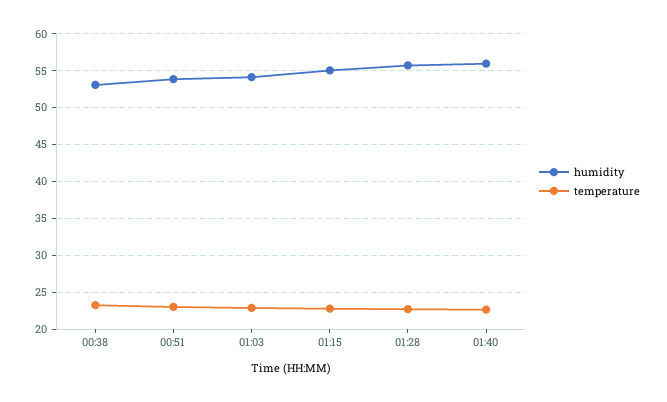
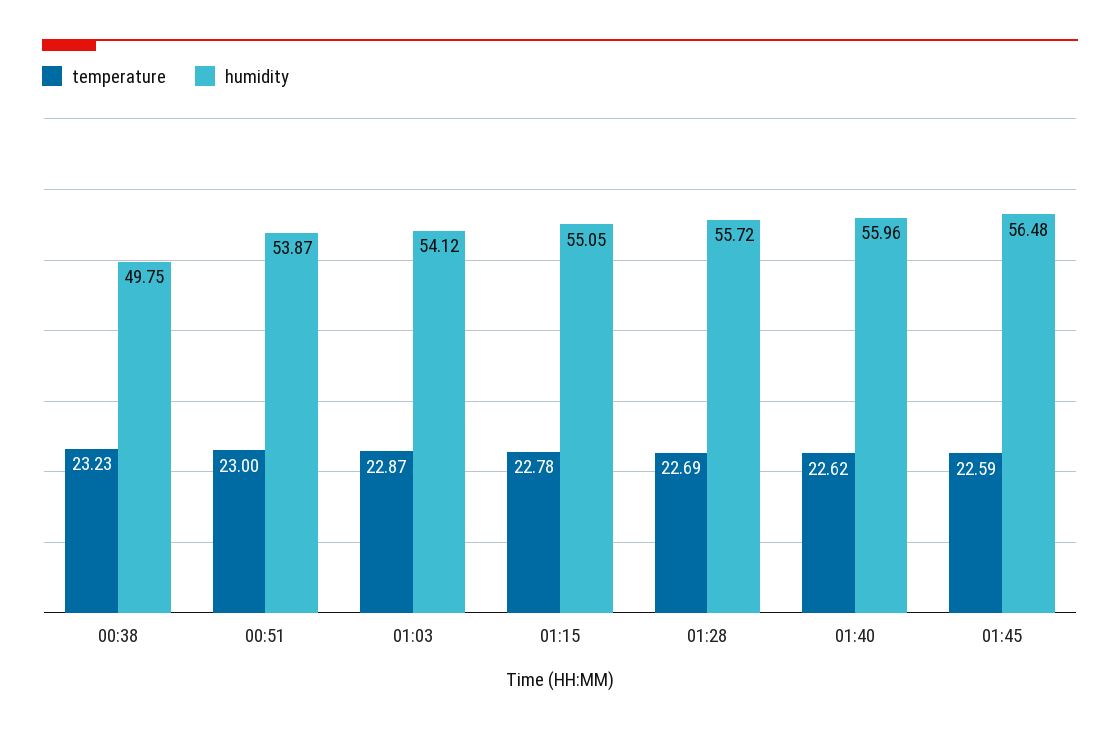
humidity, 00:38: 53 -> 49.75
temperature, 01:45: none -> 22.59
humidity, 01:45: none -> 56.48

